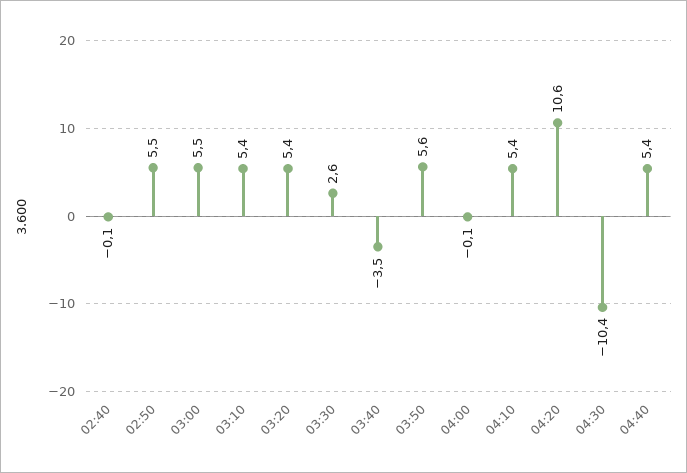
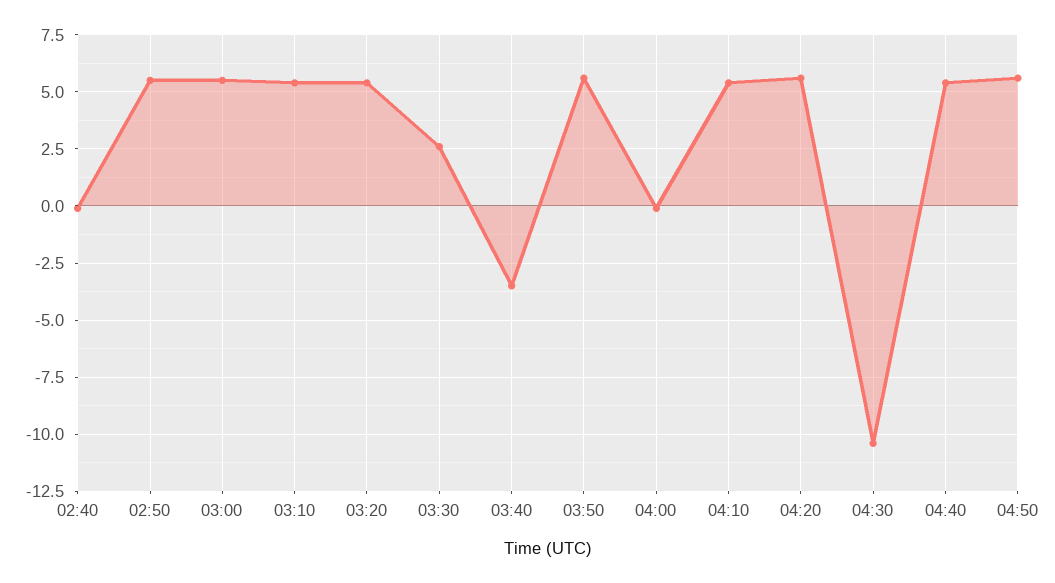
04:20: 10.6 -> 5.5
04:50: none -> 5.5

